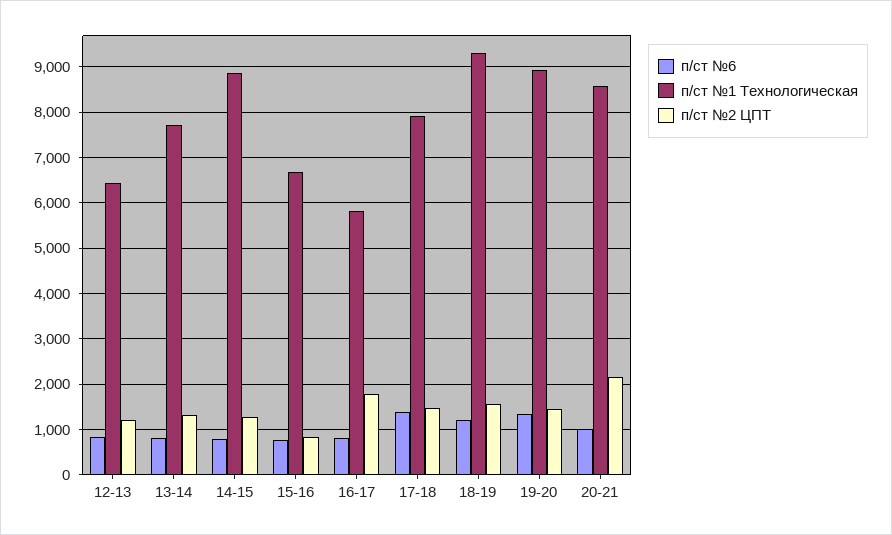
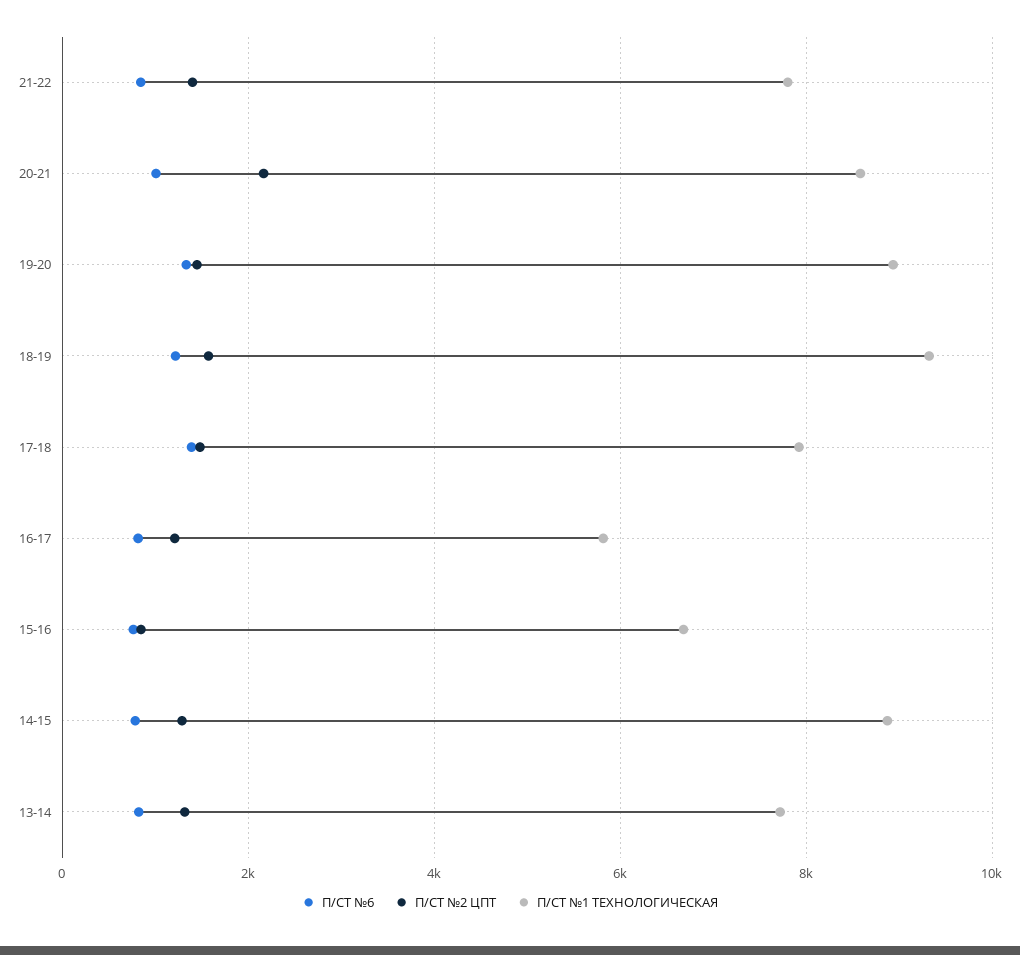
п/ст №6, 12-13: 800 -> none
п/ст №1 Технологическая, 12-13: 6400 -> none
п/ст №2 ЦПТ, 12-13: 1200 -> none
п/ст №2 ЦПТ, 16-17: 1800 -> 1200
п/ст №6, 21-22: none -> 800
п/ст №2 ЦПТ, 21-22: none -> 1400
п/ст №1 Технологическая, 21-22: none -> 7800

